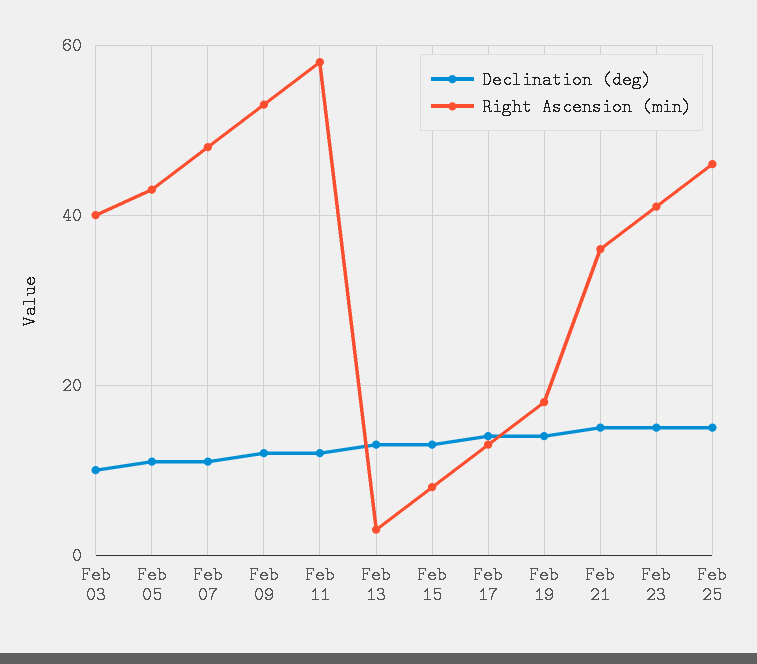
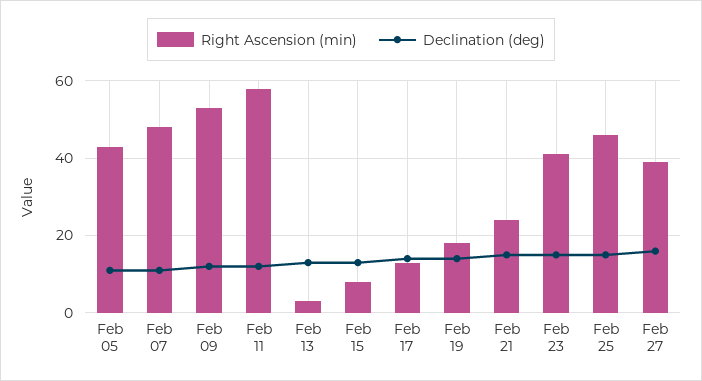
Declination (deg), Feb 03: 10 -> none
Right Ascension (min), Feb 03: 40 -> none
Right Ascension (min), Feb 21: 35 -> 25
Right Ascension (min), Feb 27: none -> 40
Declination (deg), Feb 27: none -> 15

